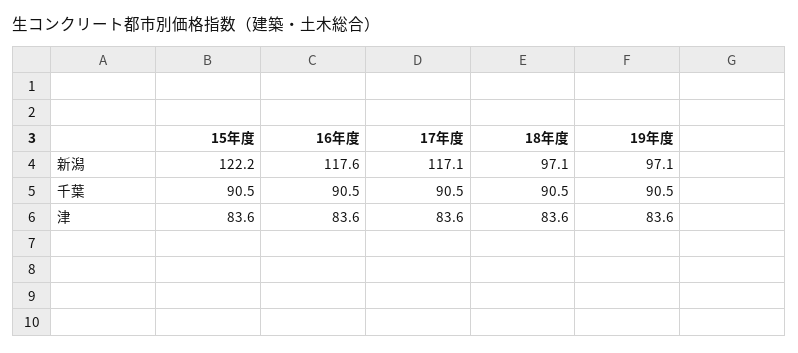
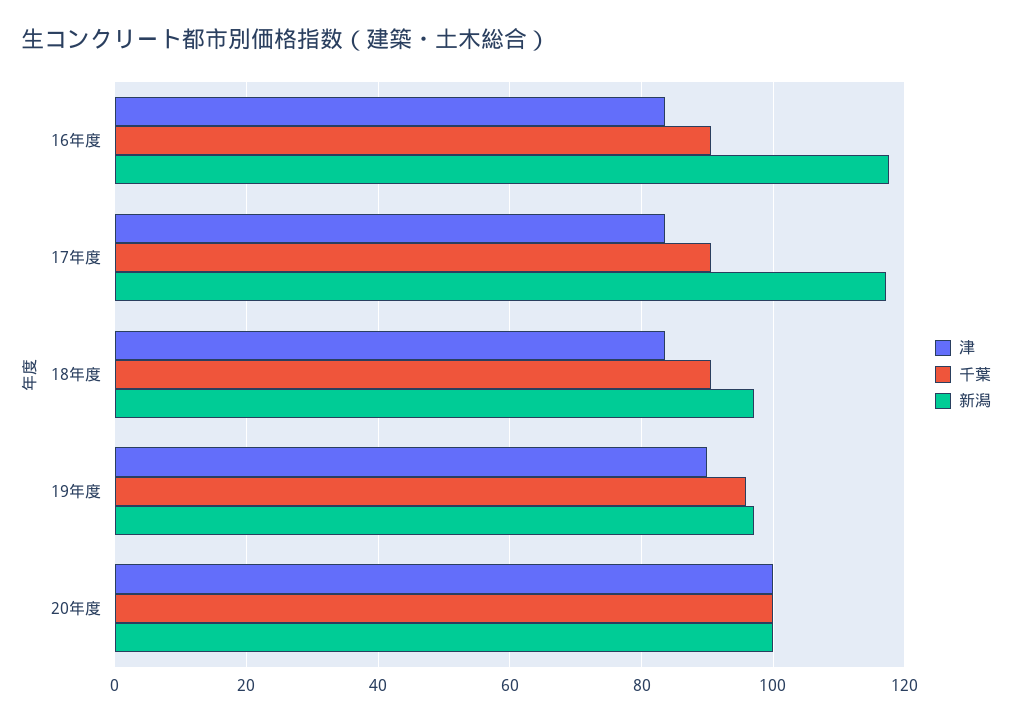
新潟, 15年度: 122.2 -> none
千葉, 15年度: 90.5 -> none
千葉, 19年度: 90.5 -> 96
津, 15年度: 83.6 -> none
津, 19年度: 83.6 -> 90
津, 20年度: none -> 100
千葉, 20年度: none -> 100
新潟, 20年度: none -> 100

